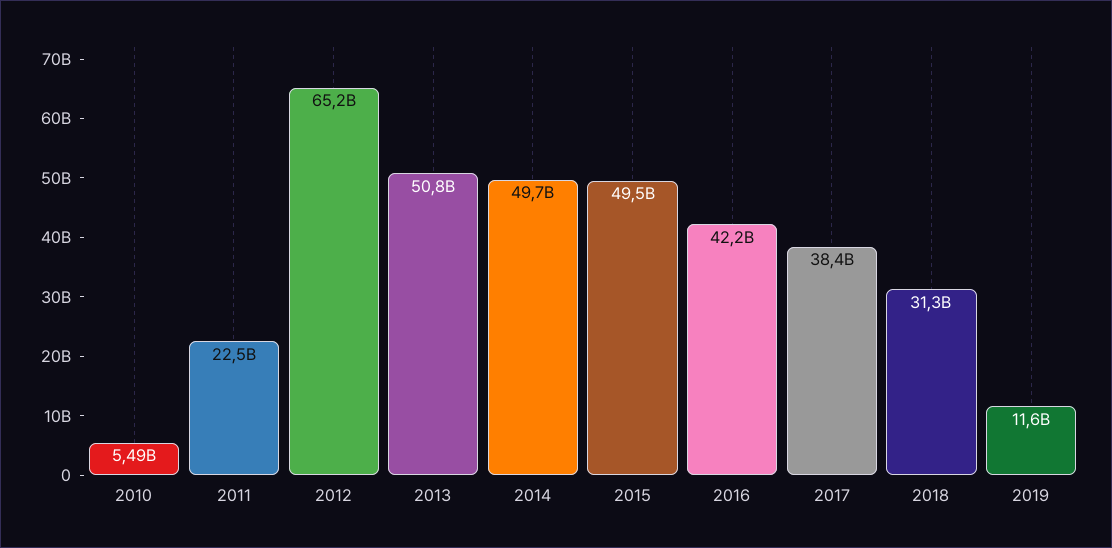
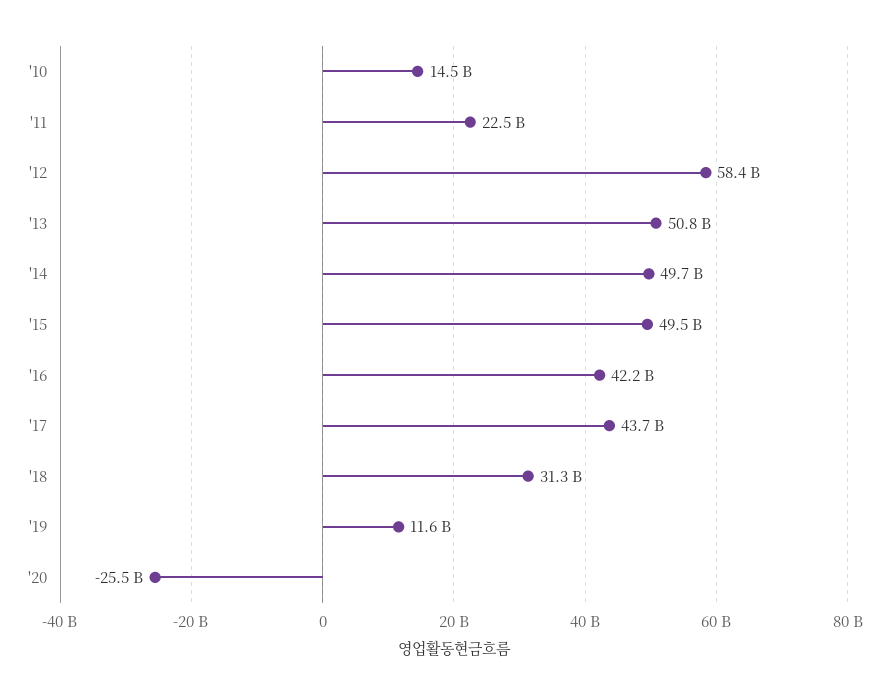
2010: 5490000000 -> 14500000000
2012: 65200000000 -> 58400000000
2017: 38400000000 -> 43700000000
'20: none -> -25500000000

